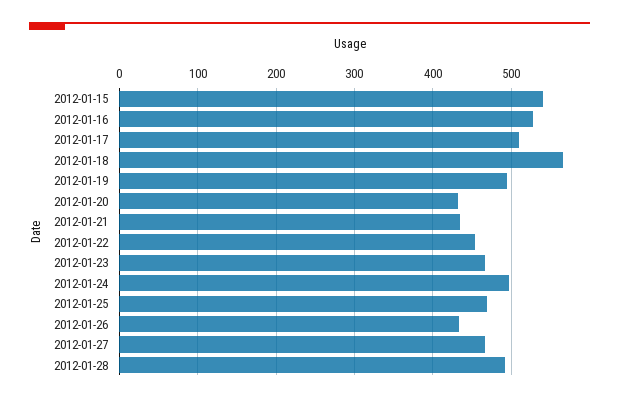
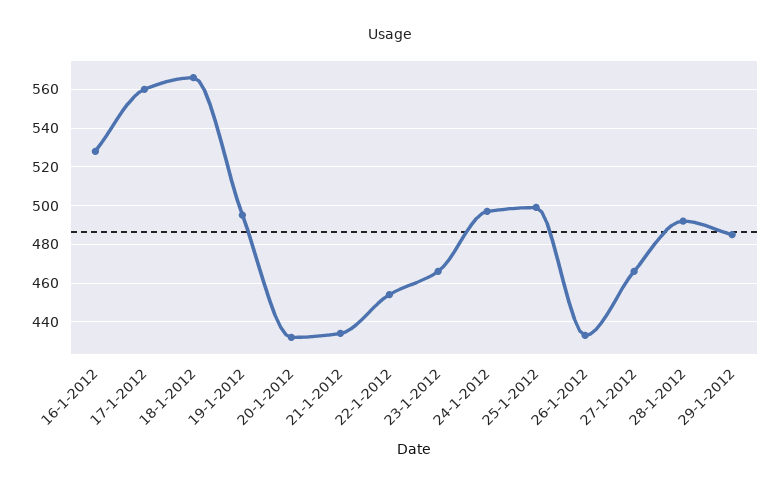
2012-01-15: 540 -> none
2012-01-17: 510 -> 560
2012-01-25: 470 -> 500
29-1-2012: none -> 485

